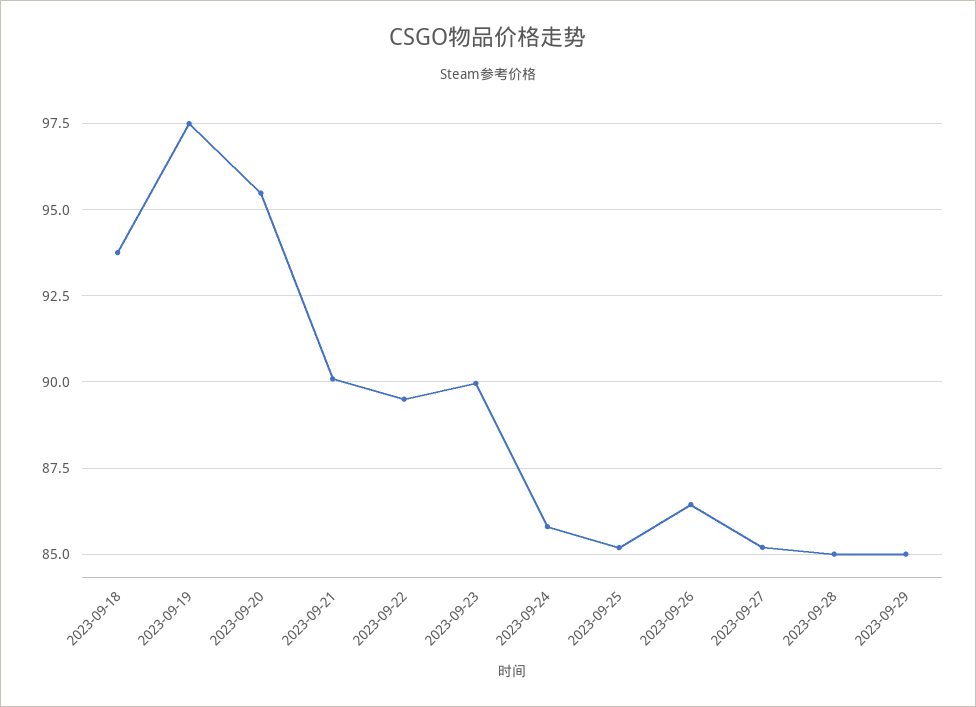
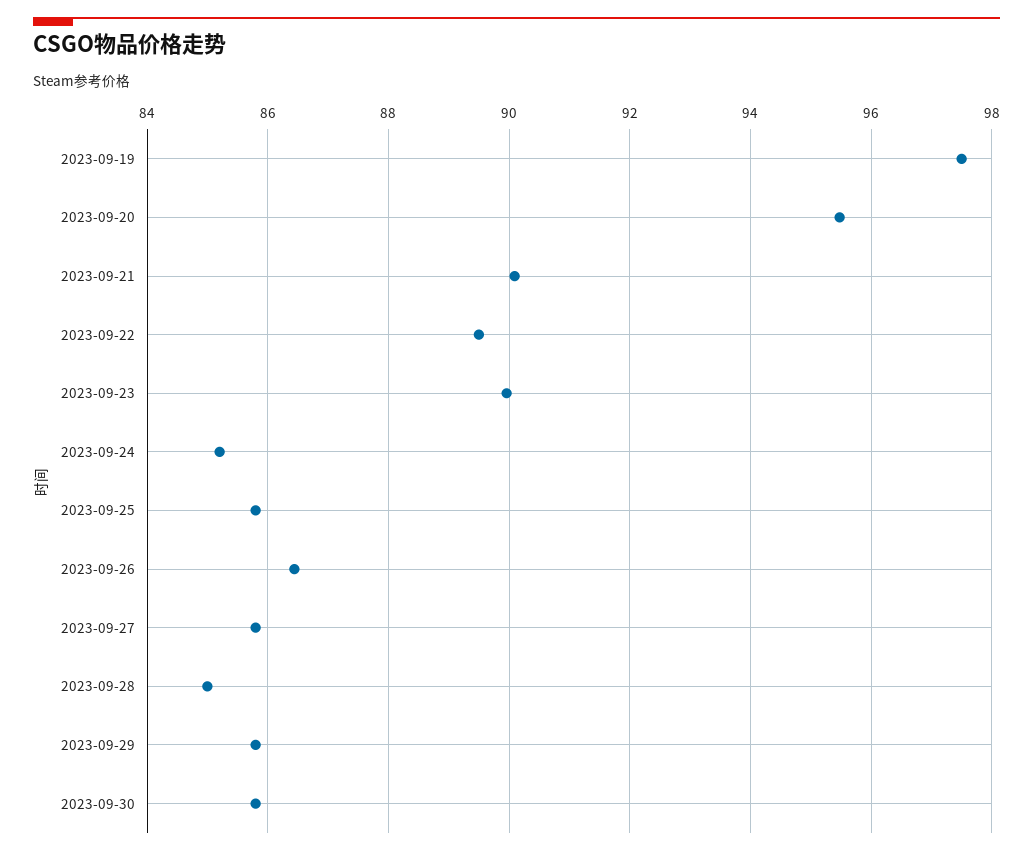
2023-09-18: 93.75 -> none
2023-09-24: 85.75 -> 85.2
2023-09-25: 85.25 -> 85.8
2023-09-27: 85.25 -> 85.8
2023-09-29: 85 -> 85.8
2023-09-30: none -> 85.8

